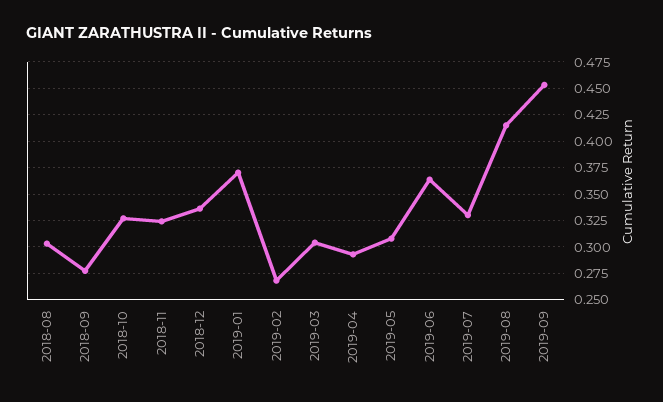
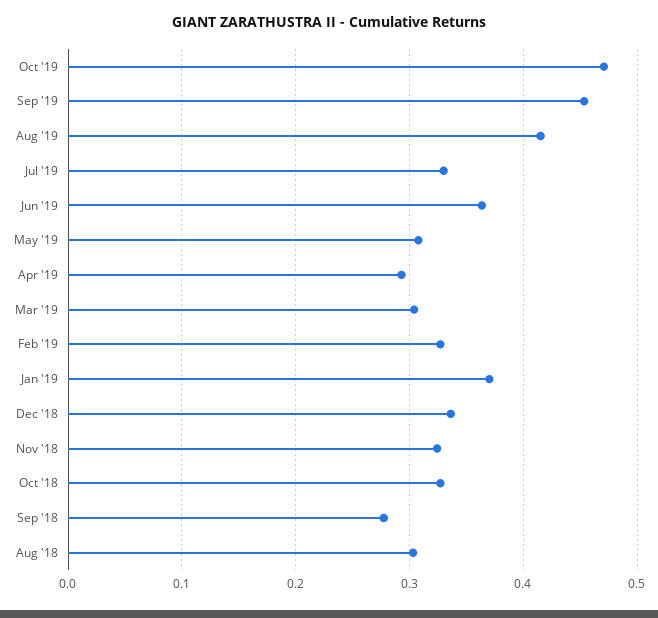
2019-02: 0.275 -> 0.33
Oct '19: none -> 0.47

